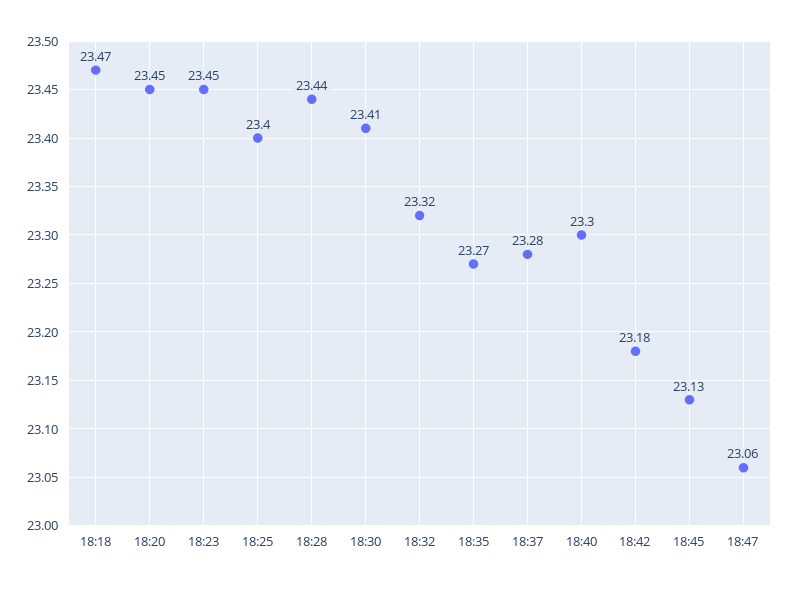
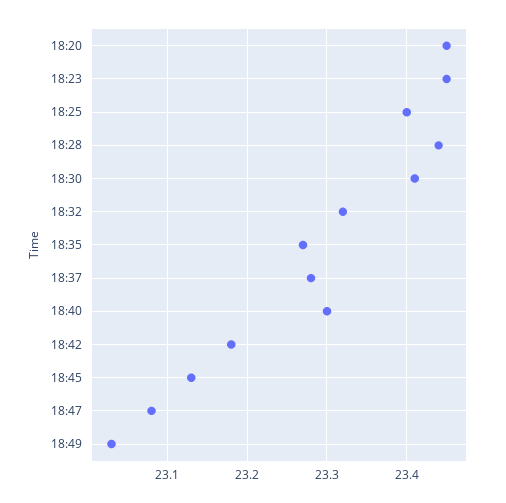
18:18: 23.47 -> none
18:47: 23.06 -> 23.08
18:49: none -> 23.03

